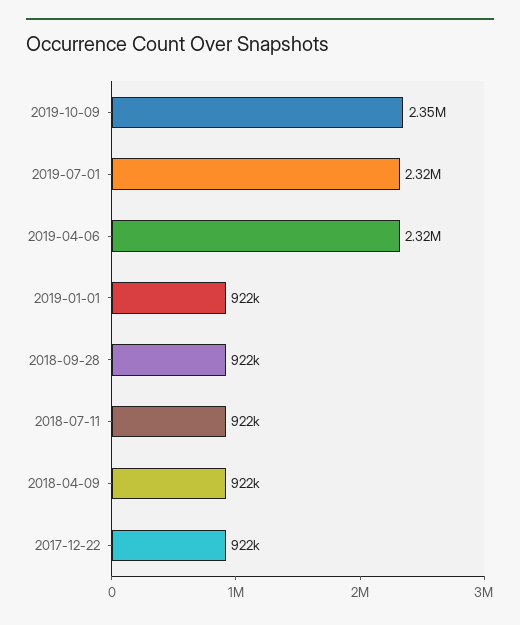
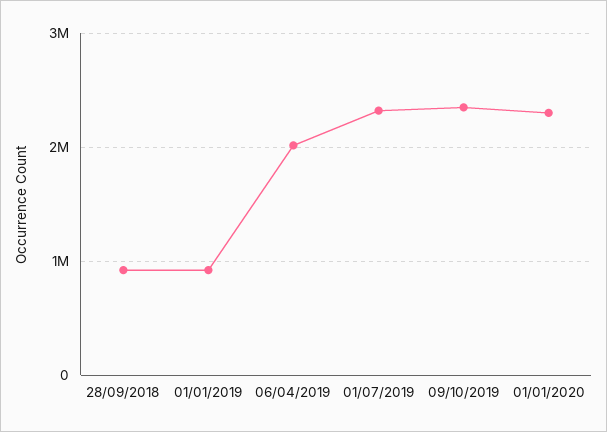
2019-04-06: 2320000 -> 2000000
2018-07-11: 922000 -> none
2018-04-09: 922000 -> none
2017-12-22: 922000 -> none
01/01/2020: none -> 2300000

